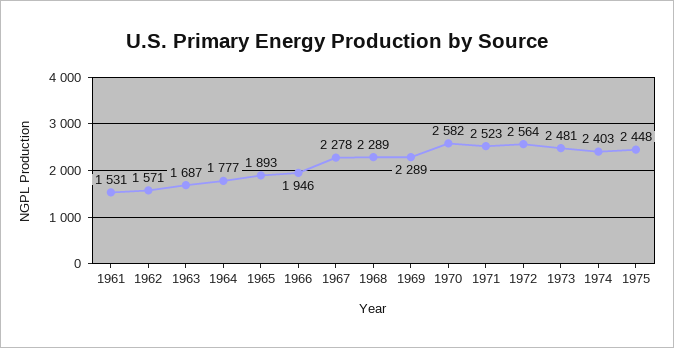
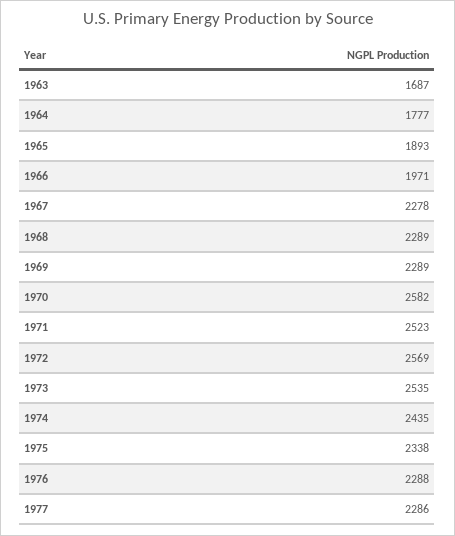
1961: 1531 -> none
1962: 1571 -> none
1966: 1946 -> 1971
1972: 2564 -> 2569
1973: 2481 -> 2535
1974: 2403 -> 2435
1975: 2448 -> 2338
1976: none -> 2288
1977: none -> 2286

